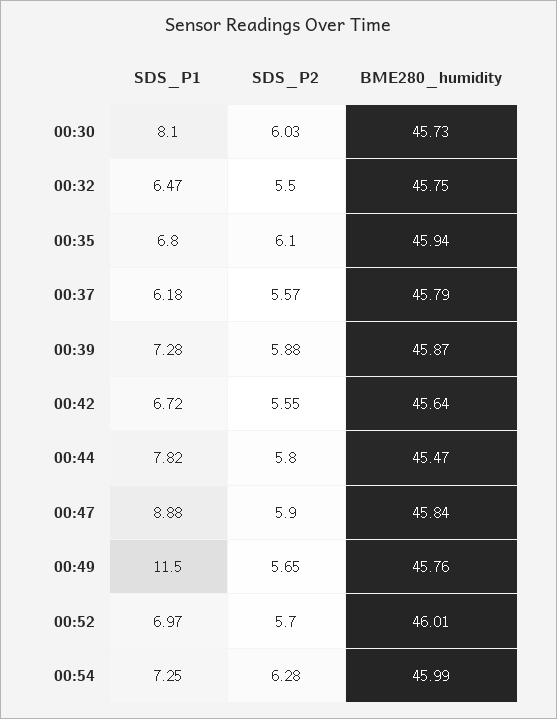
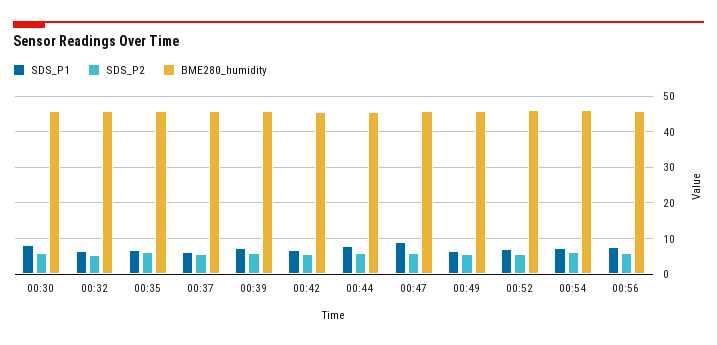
SDS_P1, 00:49: 11.5 -> 6
SDS_P1, 00:56: none -> 8
SDS_P2, 00:56: none -> 6
BME280_humidity, 00:56: none -> 46

